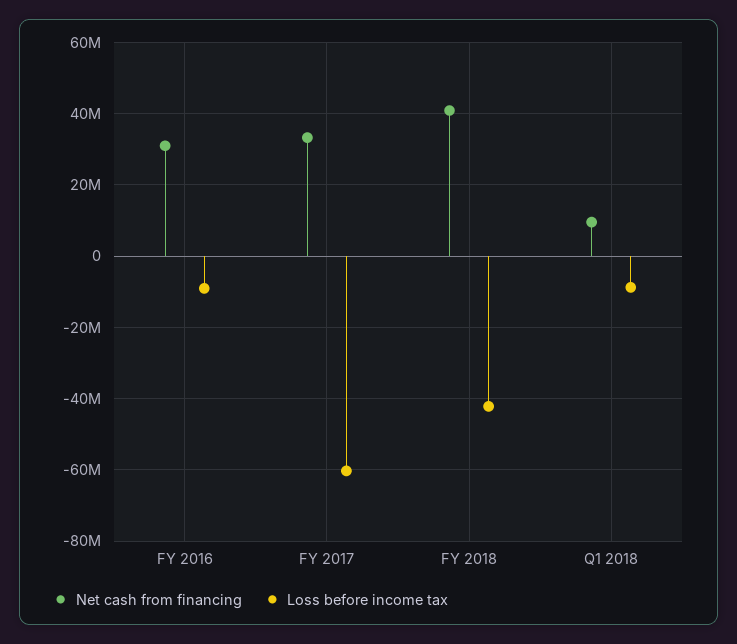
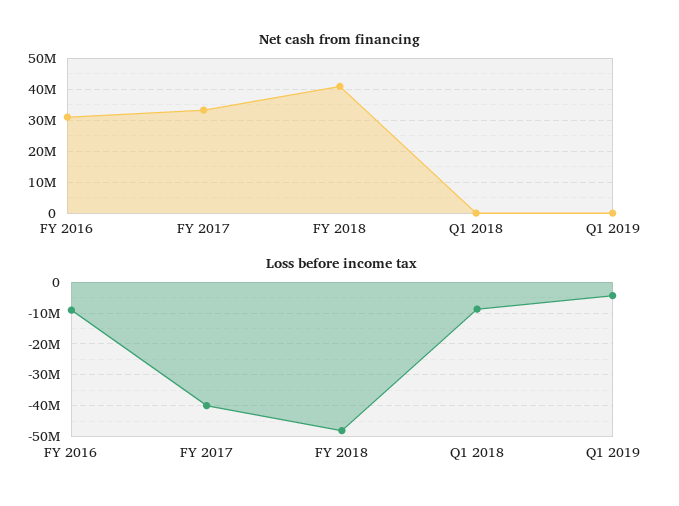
Loss before income tax, FY 2017: -60000000 -> -40000000
Loss before income tax, FY 2018: -42000000 -> -48000000
Net cash from financing, Q1 2018: 10000000 -> 0
Net cash from financing, Q1 2019: none -> 0
Loss before income tax, Q1 2019: none -> -4000000

